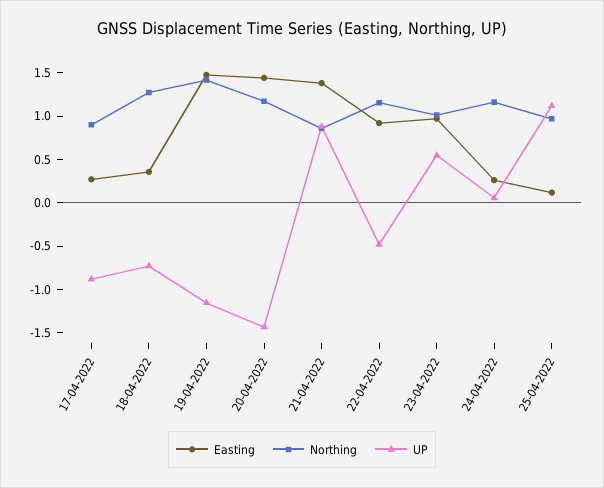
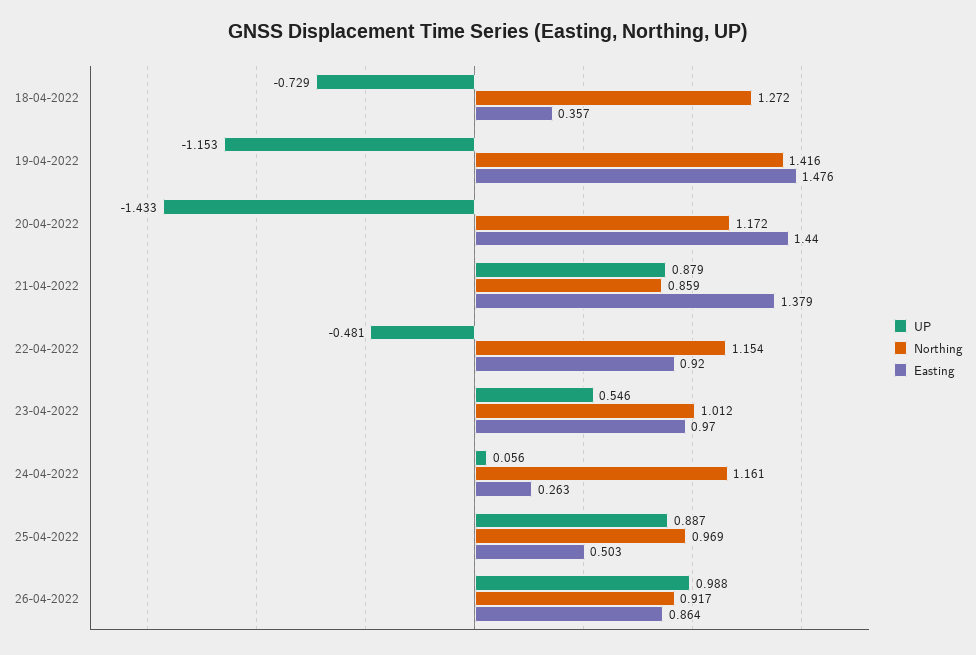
Easting, 17-04-2022: 0.3 -> none
Northing, 17-04-2022: 0.9 -> none
UP, 17-04-2022: -0.9 -> none
Easting, 25-04-2022: 0.1 -> 0.503
UP, 25-04-2022: 1.1 -> 0.887
UP, 26-04-2022: none -> 0.988
Northing, 26-04-2022: none -> 0.917
Easting, 26-04-2022: none -> 0.864

